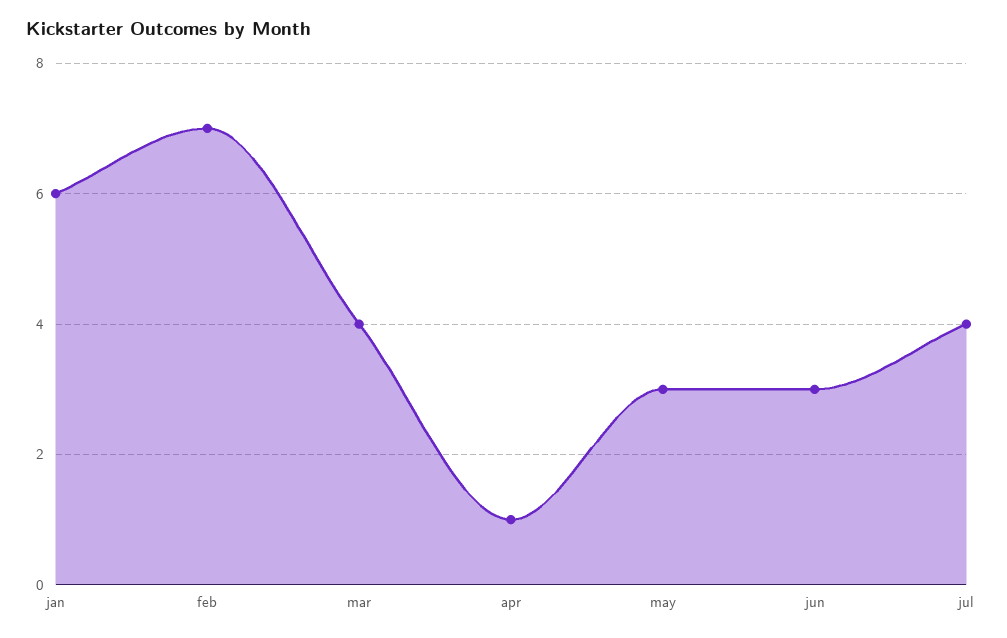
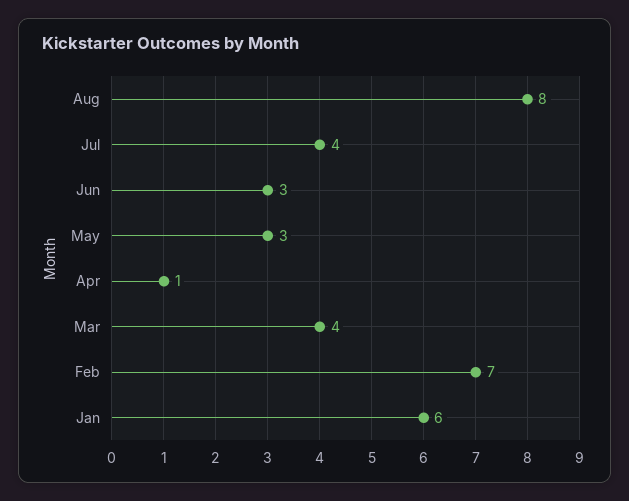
Aug: none -> 8

